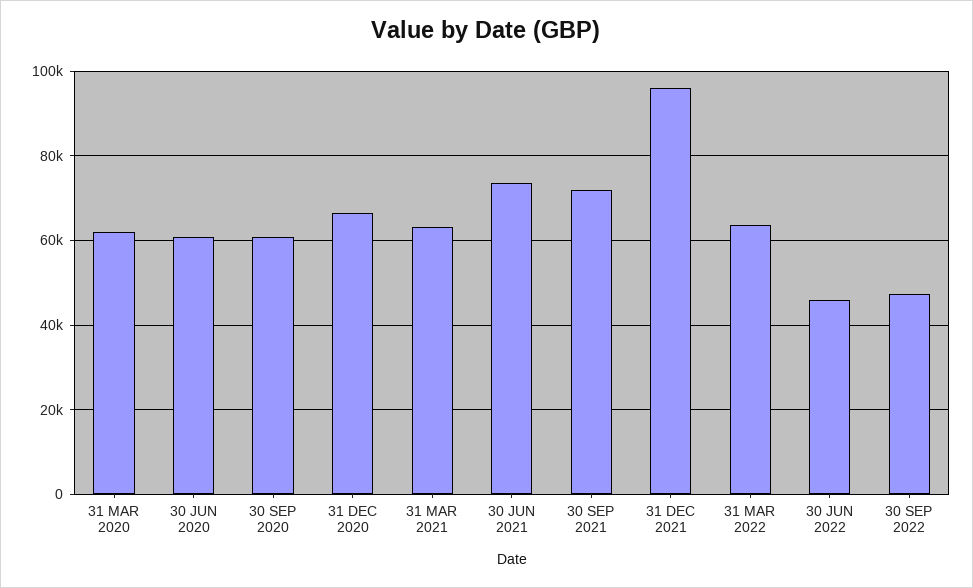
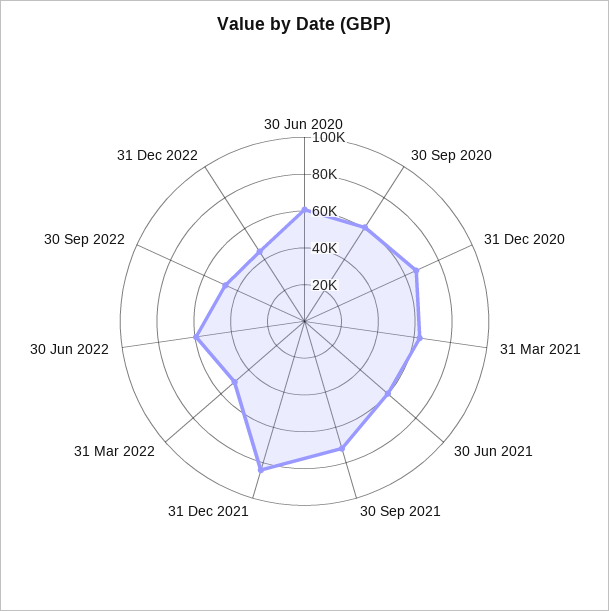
31 MAR 2020: 62000 -> none
30 JUN 2021: 74000 -> 60000
31 DEC 2021: 96000 -> 85000
31 MAR 2022: 64000 -> 50000
30 JUN 2022: 46000 -> 60000
31 Dec 2022: none -> 45000

